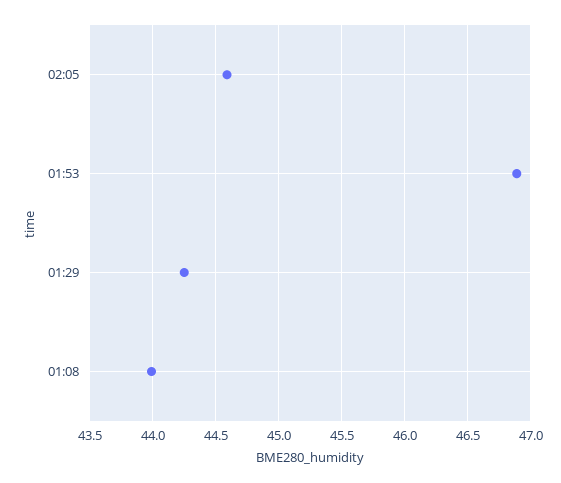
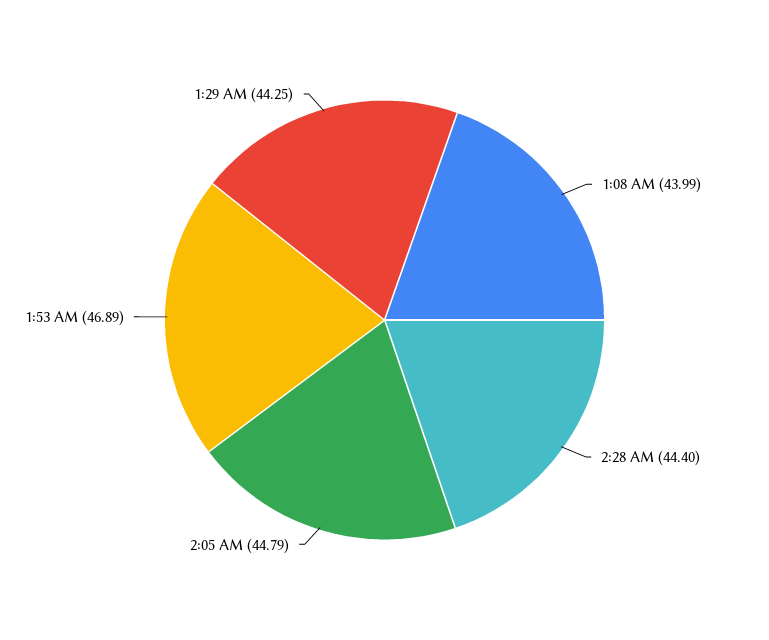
02:05: 44.6 -> 44.79
2:28 AM: none -> 44.4

